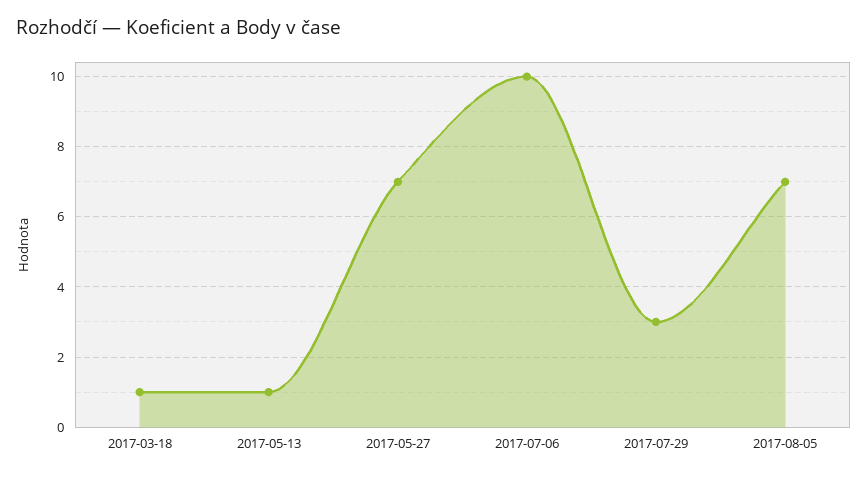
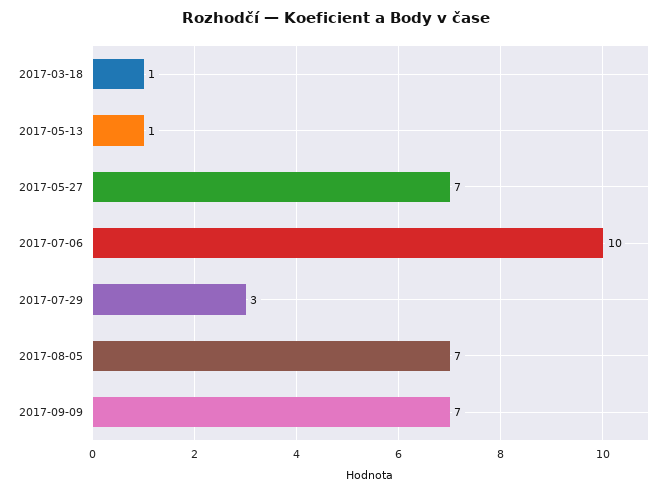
2017-09-09: none -> 7

